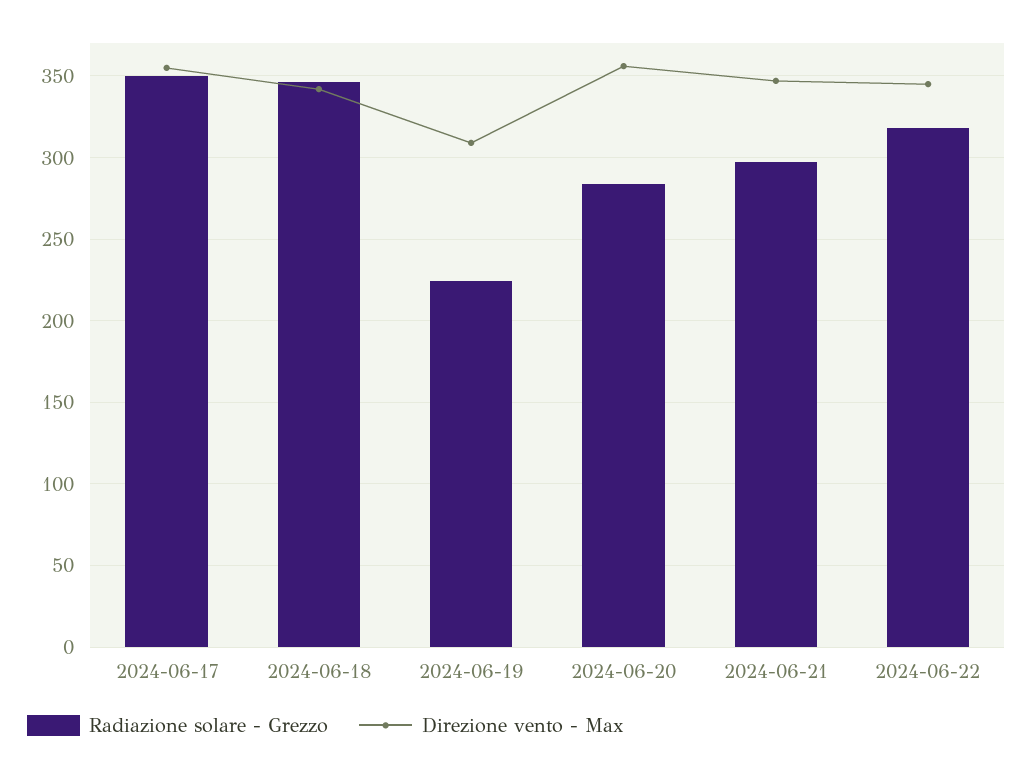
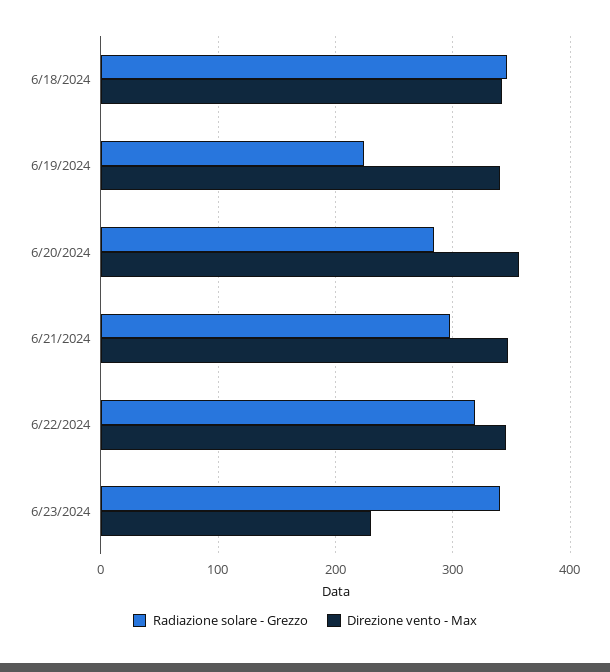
Radiazione solare - Grezzo, 2024-06-17: 350 -> none
Direzione vento - Max, 2024-06-17: 355 -> none
Direzione vento - Max, 2024-06-19: 310 -> 340
Radiazione solare - Grezzo, 6/23/2024: none -> 340
Direzione vento - Max, 6/23/2024: none -> 230

